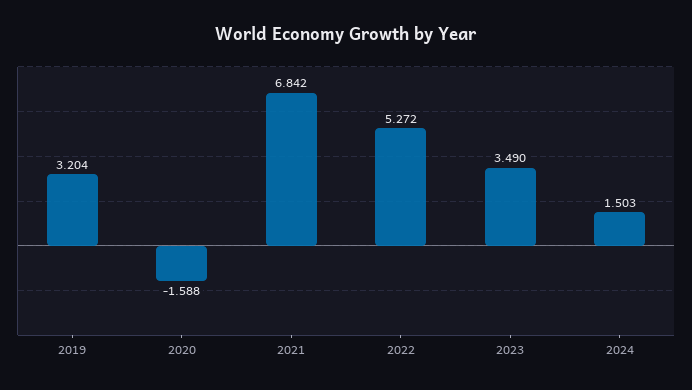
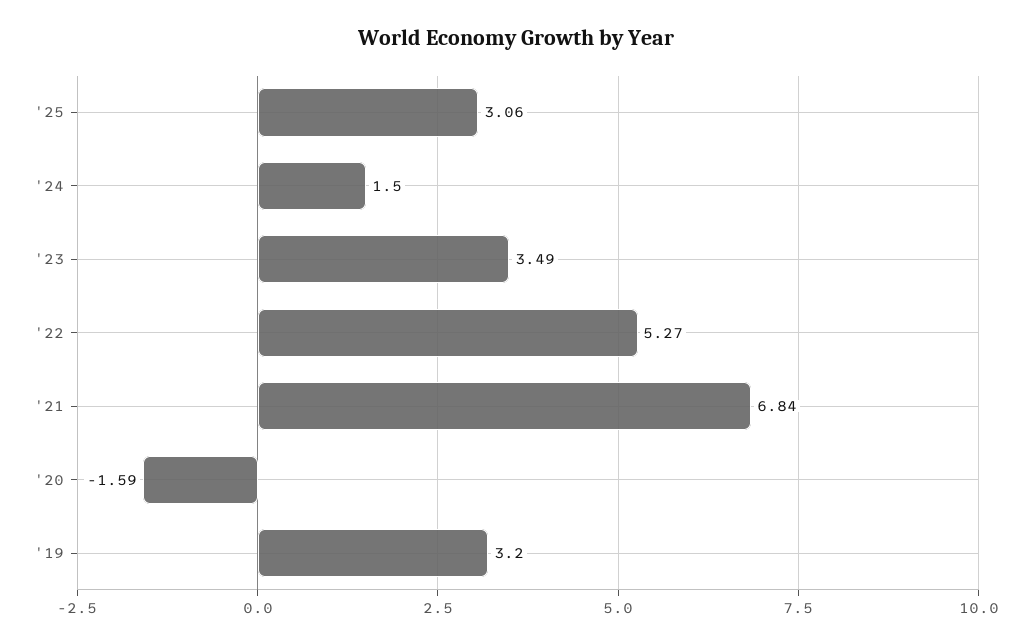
'25: none -> 3.06

